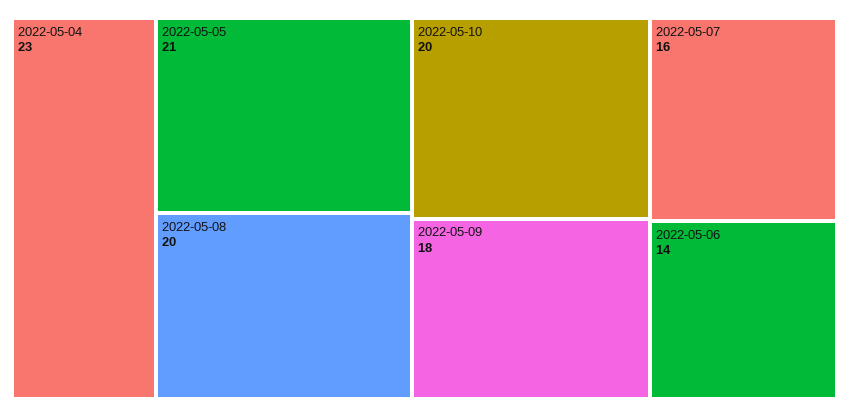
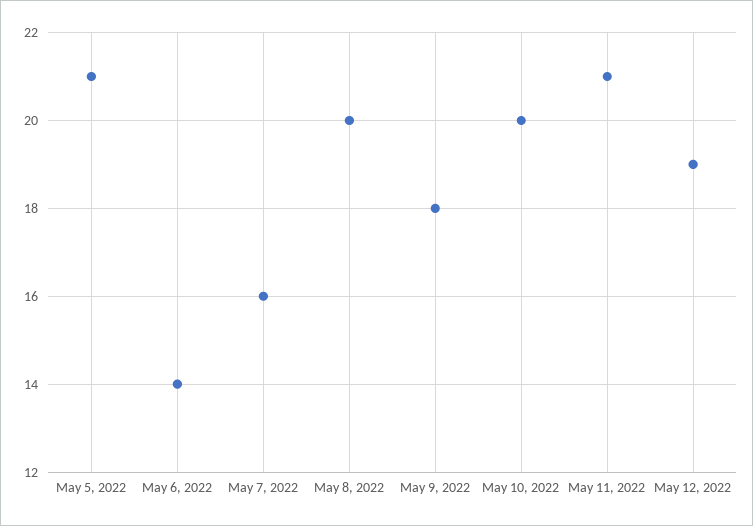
2022-05-04: 23 -> none
May 11, 2022: none -> 21
May 12, 2022: none -> 19

